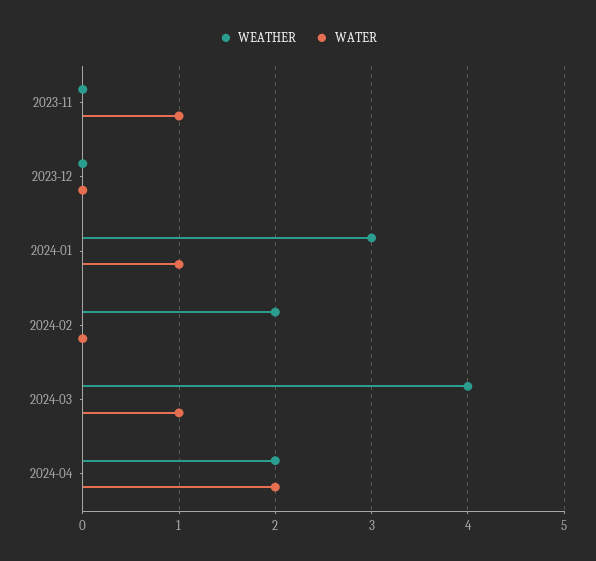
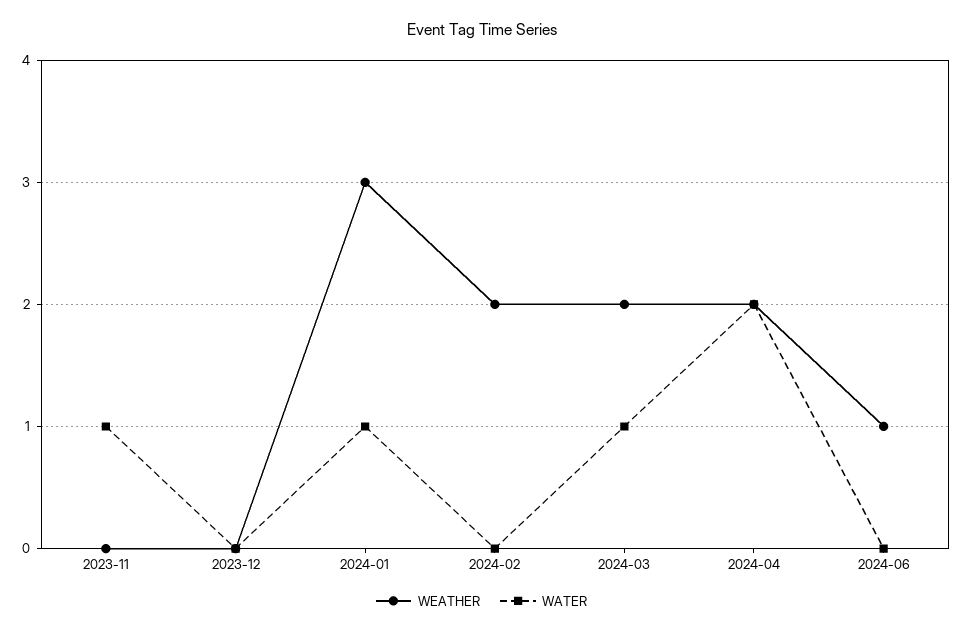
WEATHER, 2024-03: 4 -> 2
WEATHER, 2024-06: none -> 1
WATER, 2024-06: none -> 0

